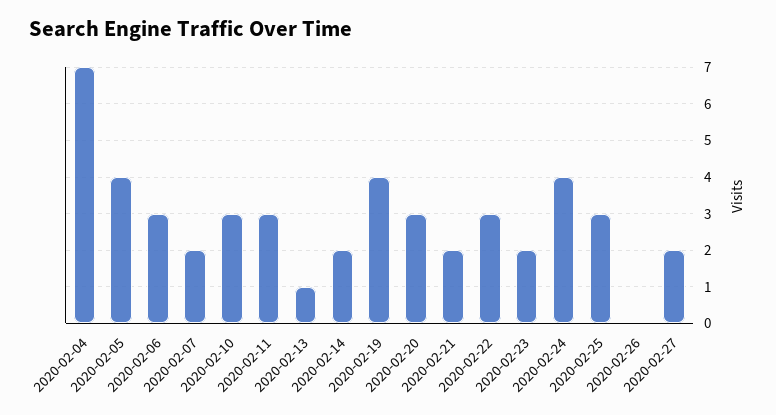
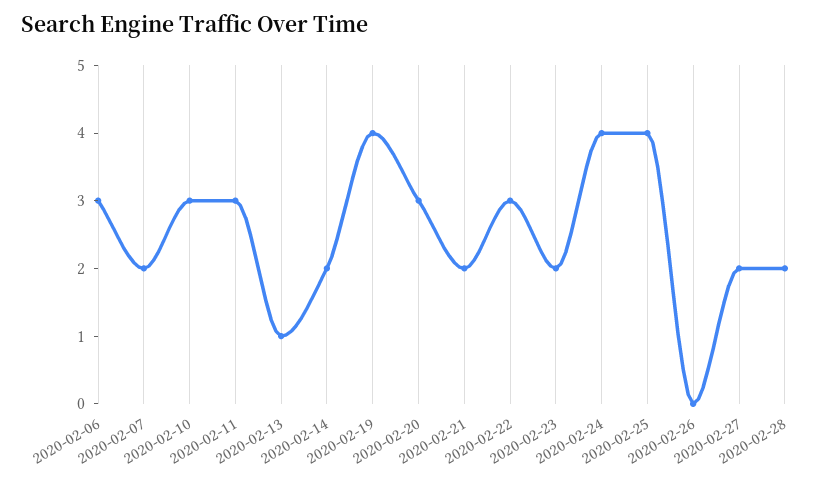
2020-02-04: 7 -> none
2020-02-05: 4 -> none
2020-02-25: 3 -> 4
2020-02-28: none -> 2

